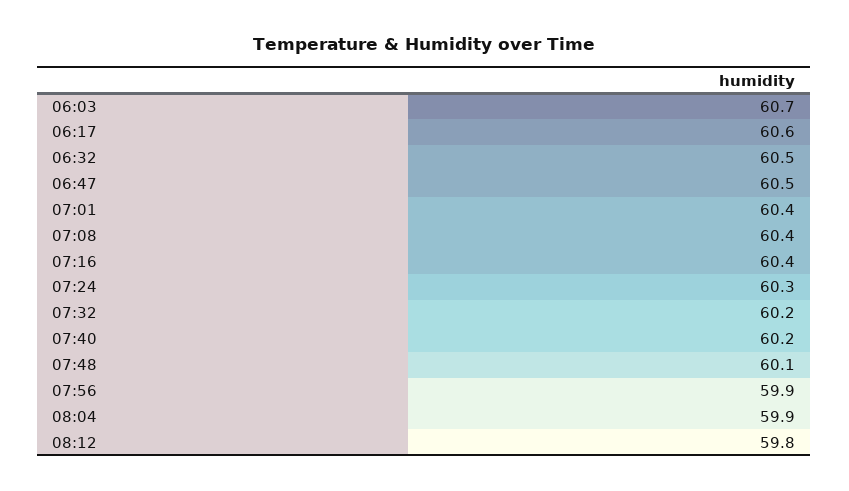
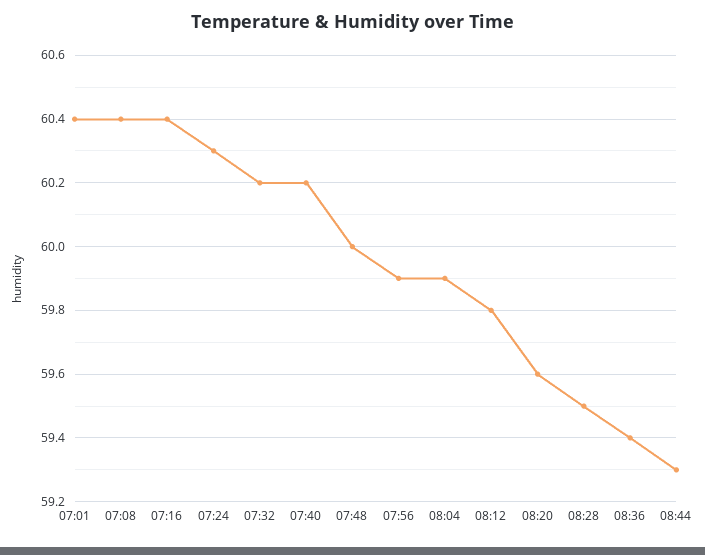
06:03: 60.7 -> none
06:17: 60.6 -> none
06:32: 60.5 -> none
06:47: 60.5 -> none
07:48: 60.1 -> 60
08:20: none -> 59.6
08:28: none -> 59.5
08:36: none -> 59.4
08:44: none -> 59.3

